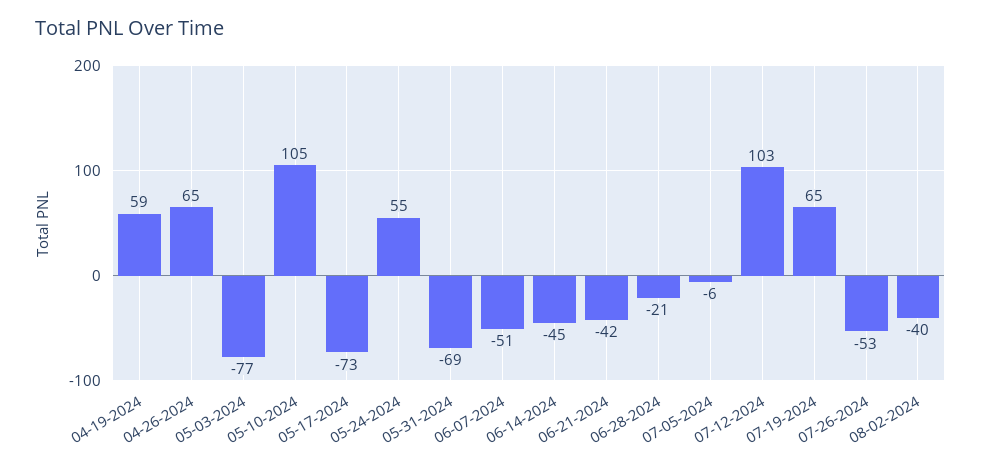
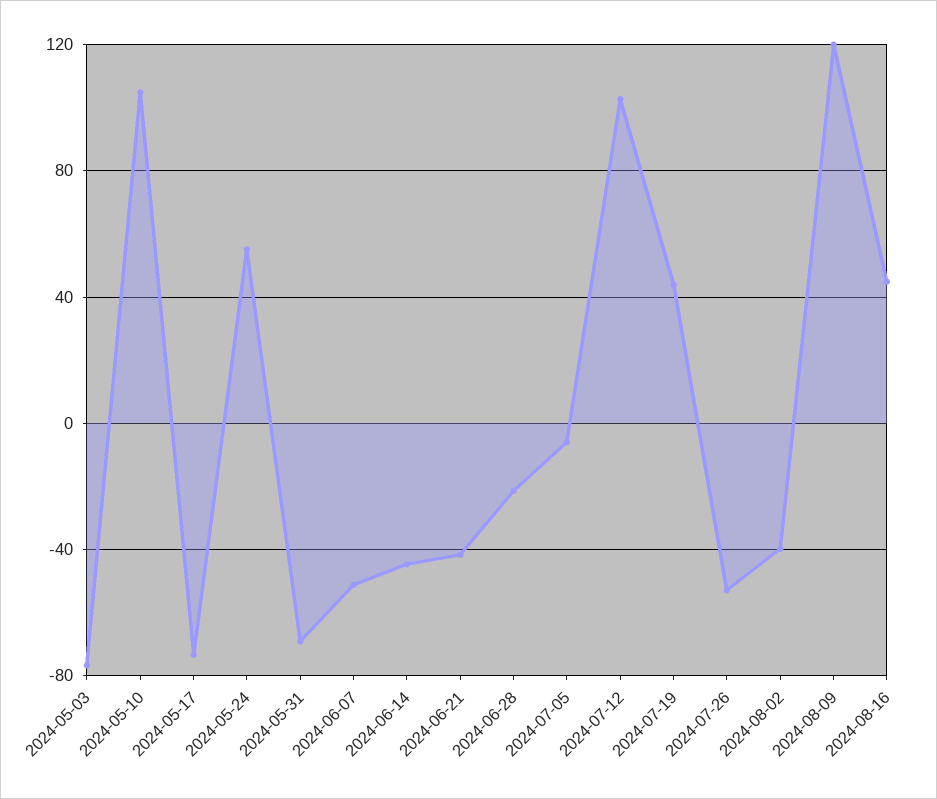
04-19-2024: 59 -> none
04-26-2024: 65 -> none
07-19-2024: 65 -> 45
2024-08-09: none -> 120
2024-08-16: none -> 45

